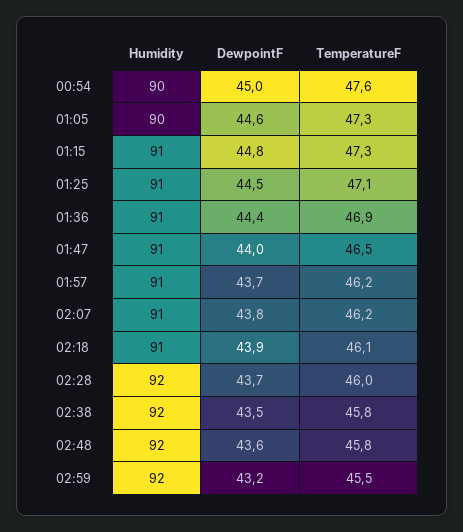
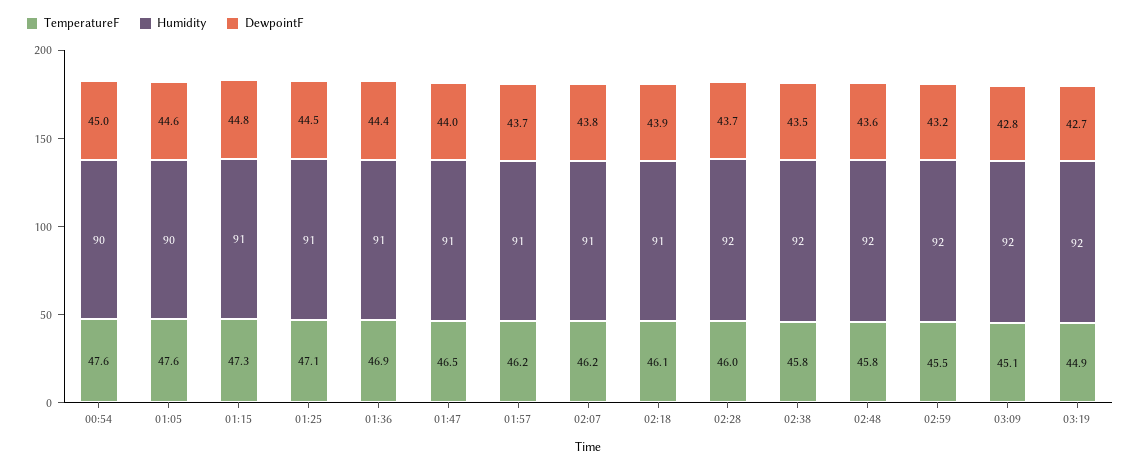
TemperatureF, 01:05: 47.3 -> 47.6
TemperatureF, 03:09: none -> 45.1
Humidity, 03:09: none -> 92
DewpointF, 03:09: none -> 42.8
TemperatureF, 03:19: none -> 44.9
Humidity, 03:19: none -> 92
DewpointF, 03:19: none -> 42.7

